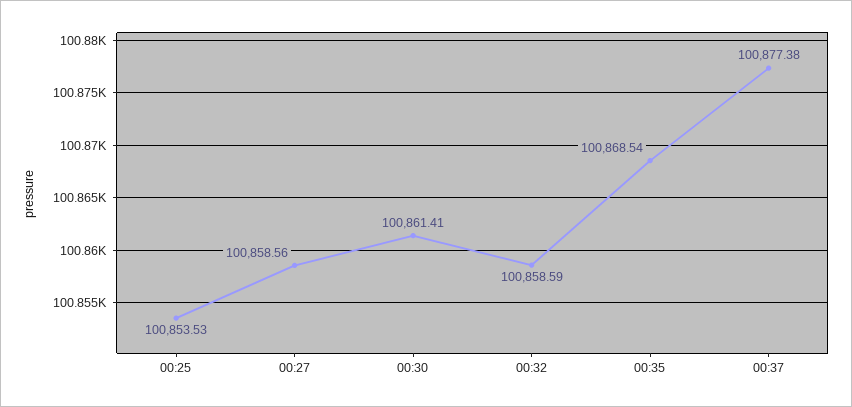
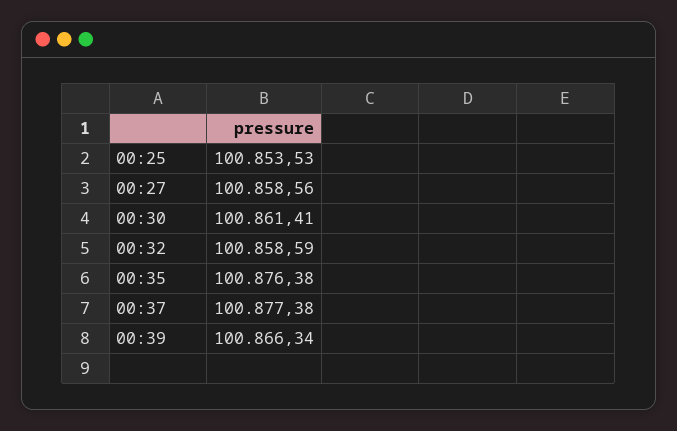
00:35: 100868.54 -> 100876.38
00:39: none -> 100866.34

